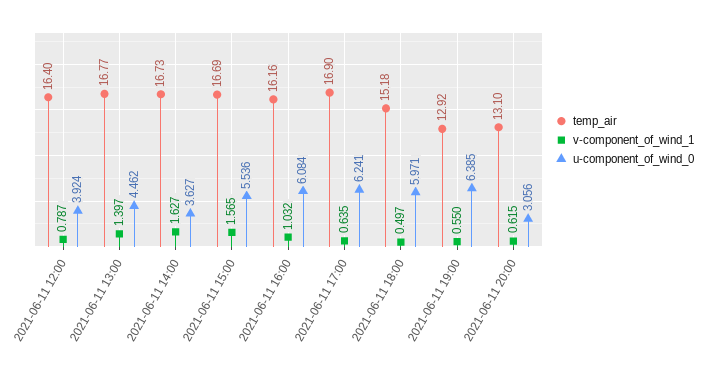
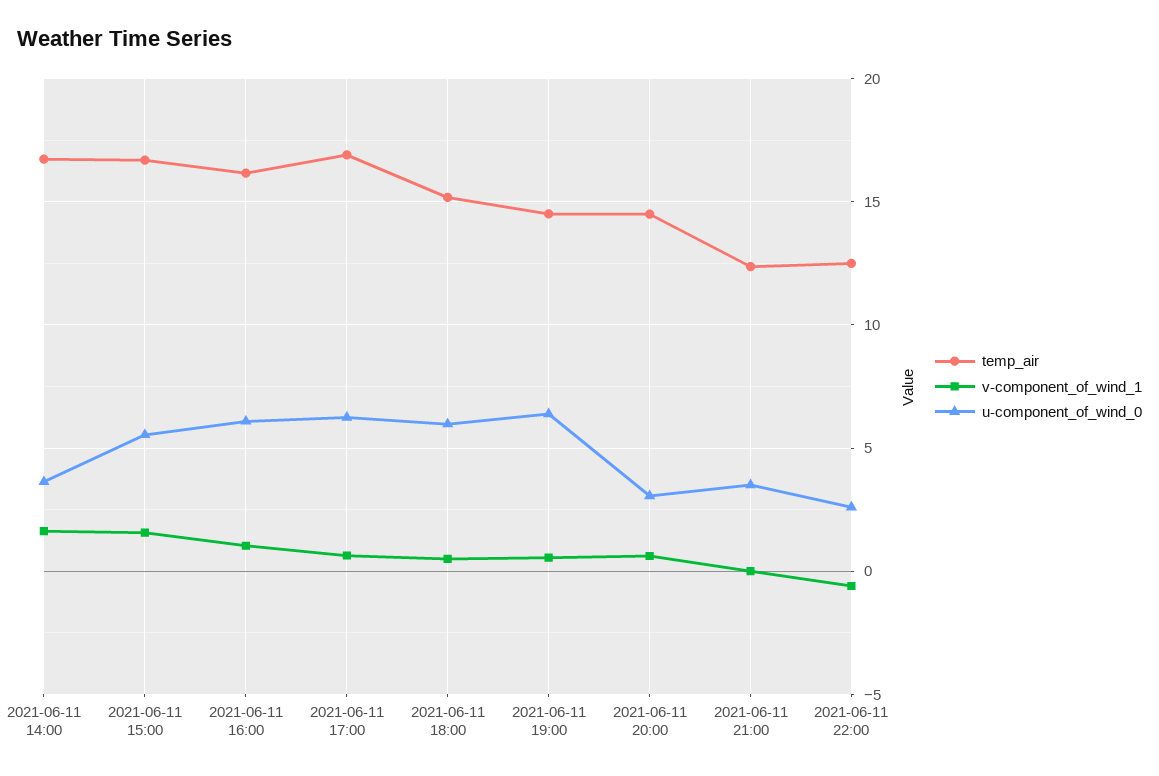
temp_air, 2021-06-11 12:00: 16.4 -> none
v-component_of_wind_1, 2021-06-11 12:00: 0.787 -> none
u-component_of_wind_0, 2021-06-11 12:00: 3.924 -> none
temp_air, 2021-06-11 13:00: 16.77 -> none
v-component_of_wind_1, 2021-06-11 13:00: 1.397 -> none
u-component_of_wind_0, 2021-06-11 13:00: 4.462 -> none
temp_air, 2021-06-11 19:00: 12.92 -> 14.5
temp_air, 2021-06-11 20:00: 13.1 -> 14.5
temp_air, 2021-06-11 21:00: none -> 12.5
v-component_of_wind_1, 2021-06-11 21:00: none -> 0
u-component_of_wind_0, 2021-06-11 21:00: none -> 3.5
temp_air, 2021-06-11 22:00: none -> 12.5
v-component_of_wind_1, 2021-06-11 22:00: none -> -0.5
u-component_of_wind_0, 2021-06-11 22:00: none -> 2.5

